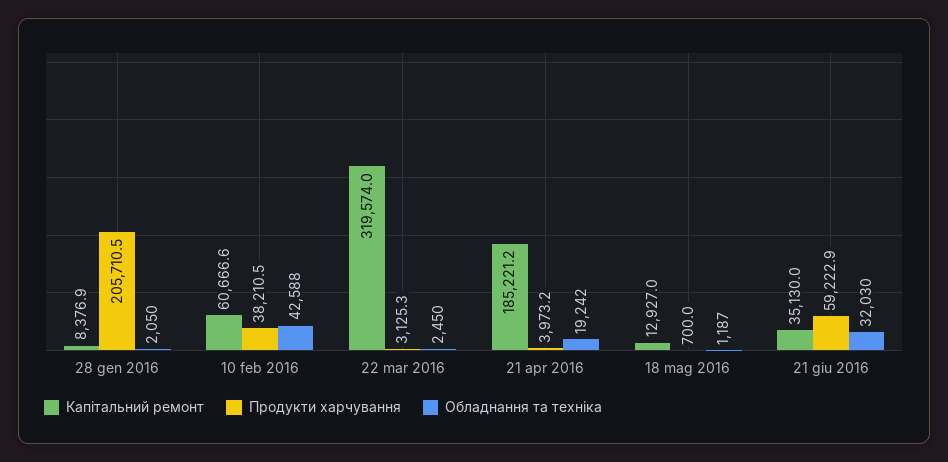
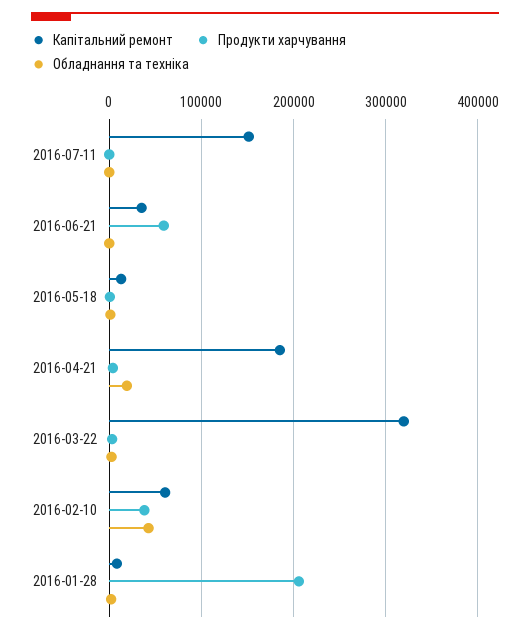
Обладнання та техніка, 21 giu 2016: 32030 -> 0
Капітальний ремонт, 2016-07-11: none -> 150000
Продукти харчування, 2016-07-11: none -> 0
Обладнання та техніка, 2016-07-11: none -> 0

